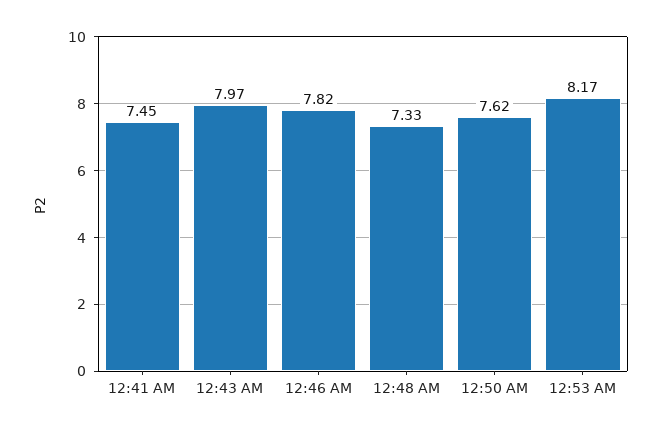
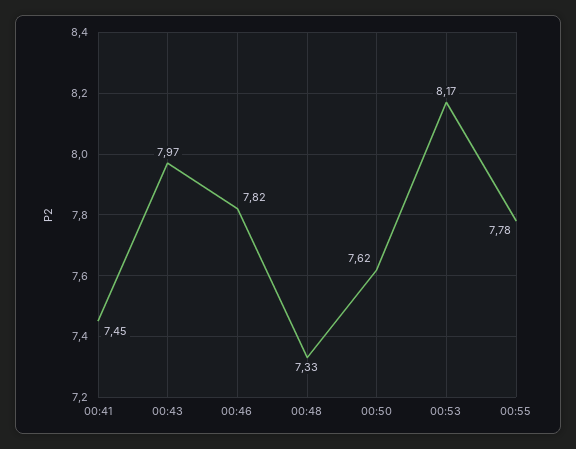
00:55: none -> 7.78

